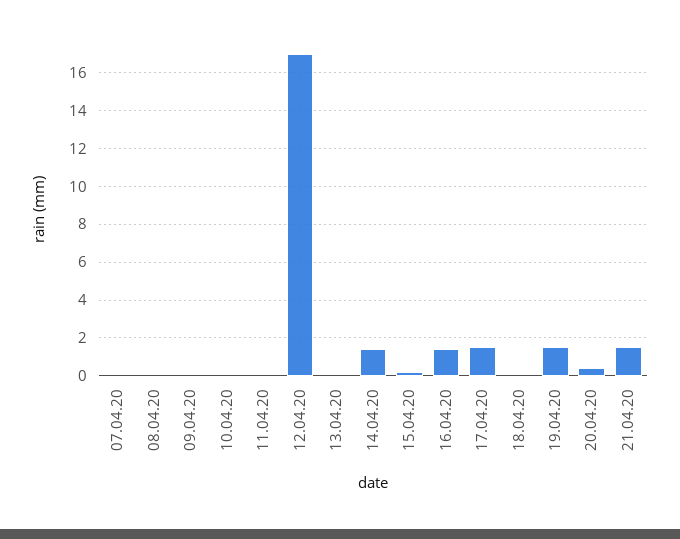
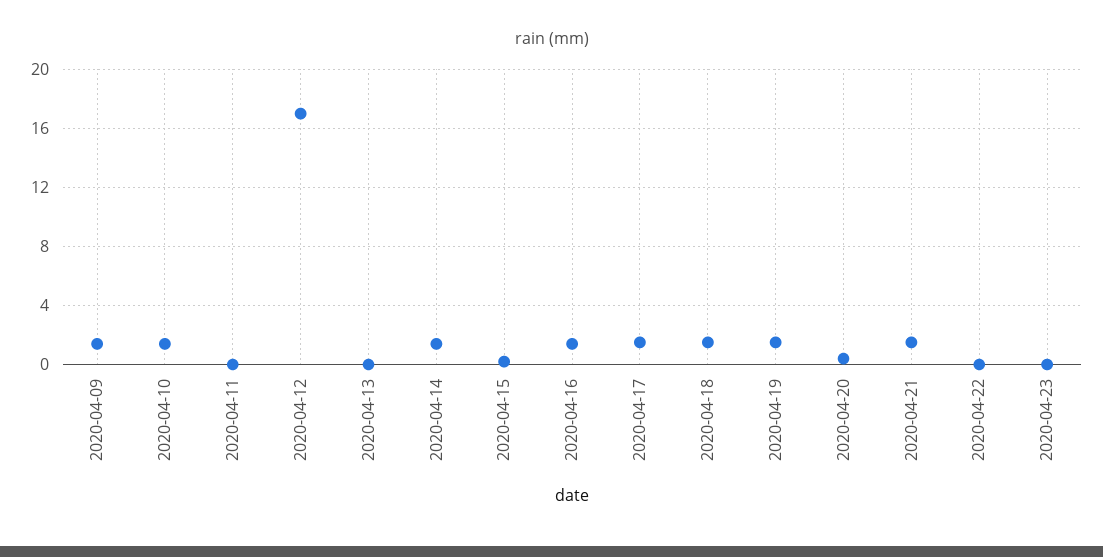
07.04.20: 0 -> none
08.04.20: 0 -> none
09.04.20: 0 -> 1.5
10.04.20: 0 -> 1.5
18.04.20: 0 -> 1.5
2020-04-22: none -> 0
2020-04-23: none -> 0

